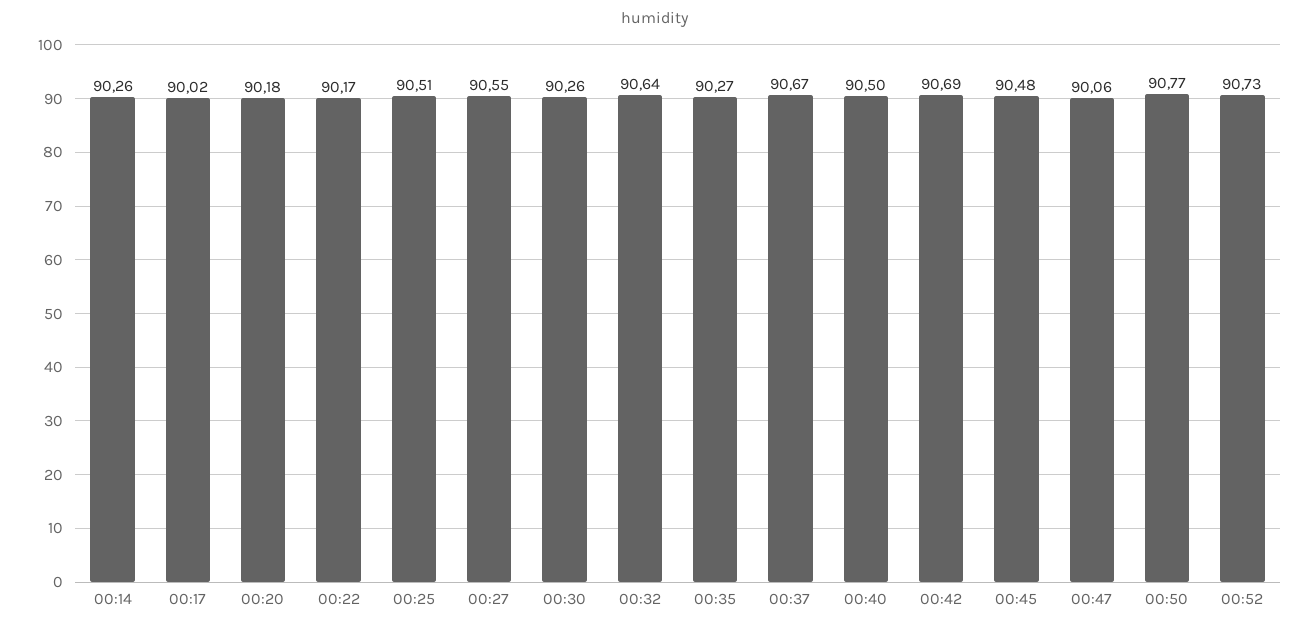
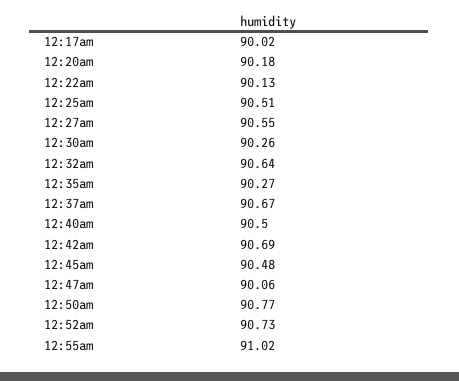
00:14: 90.26 -> none
00:22: 90.17 -> 90.13
12:55am: none -> 91.02

